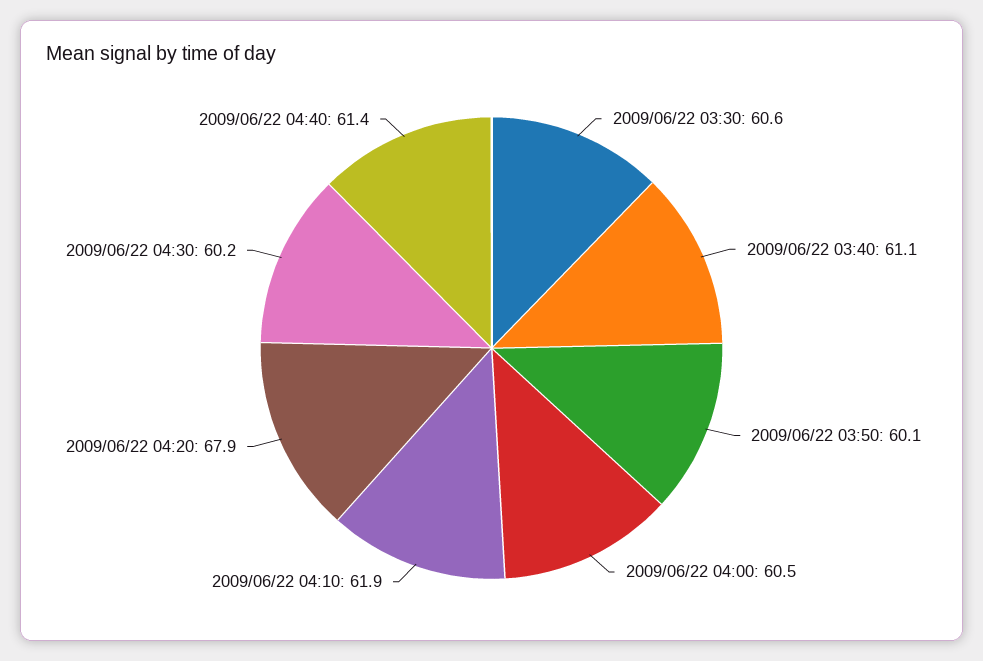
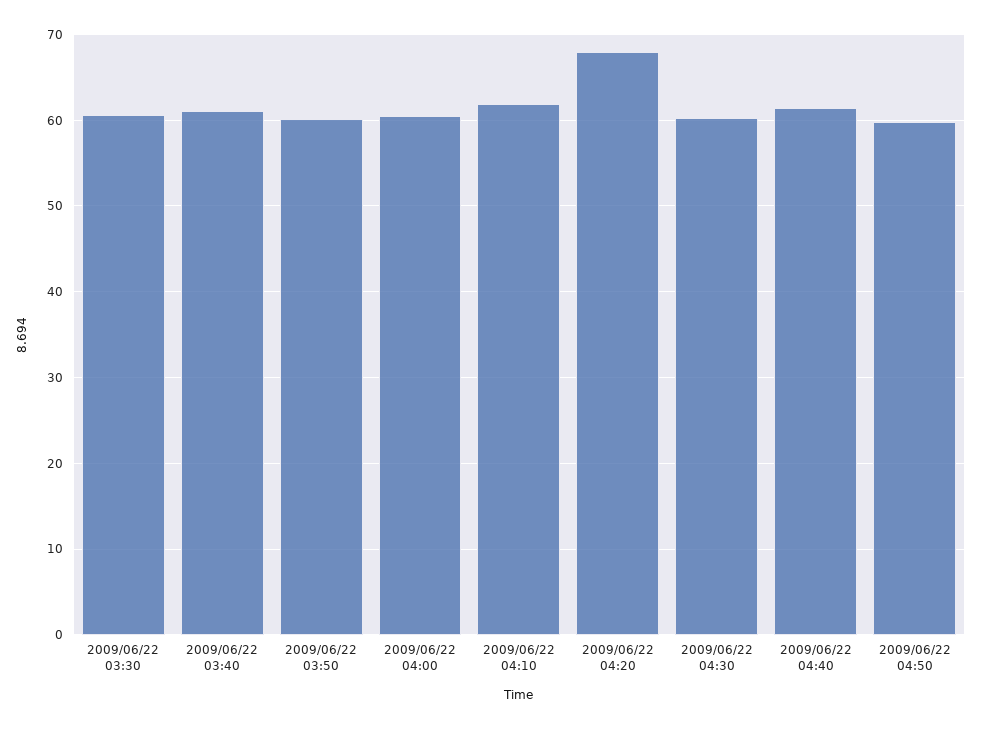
2009/06/22 04:50: none -> 60

